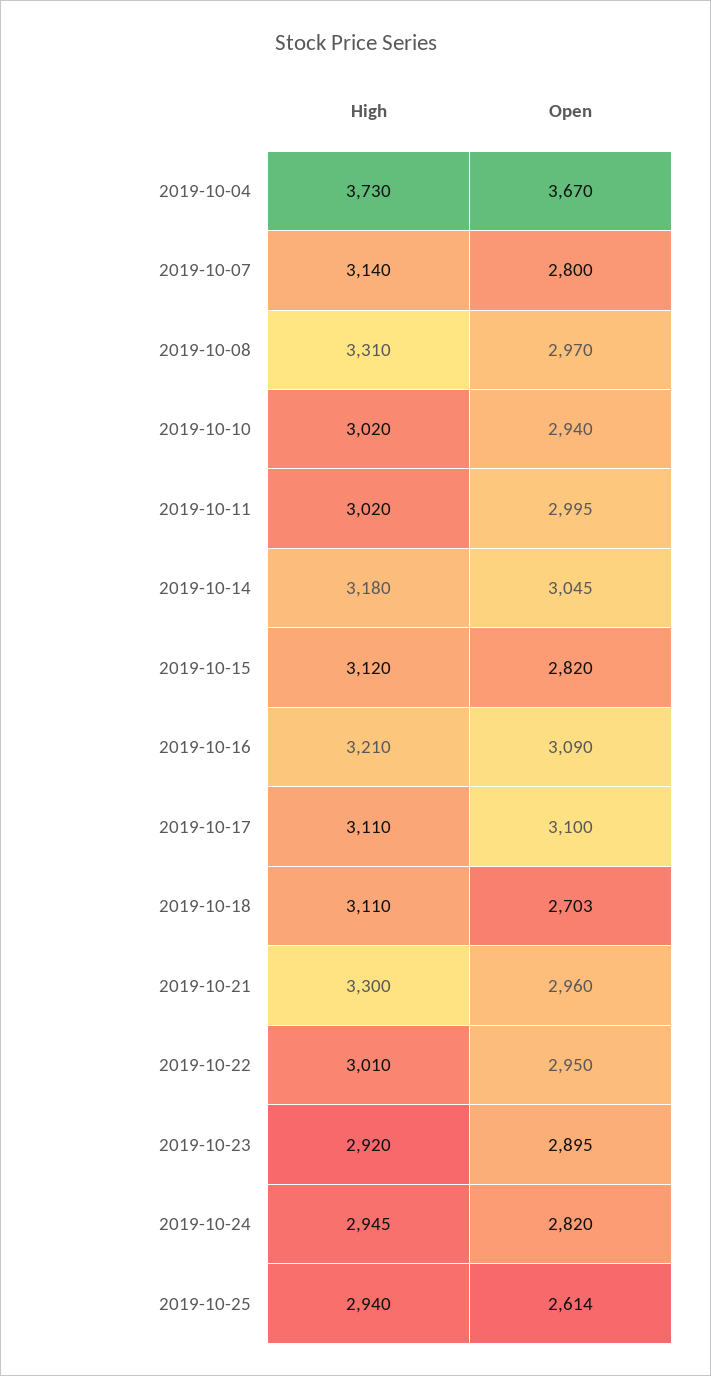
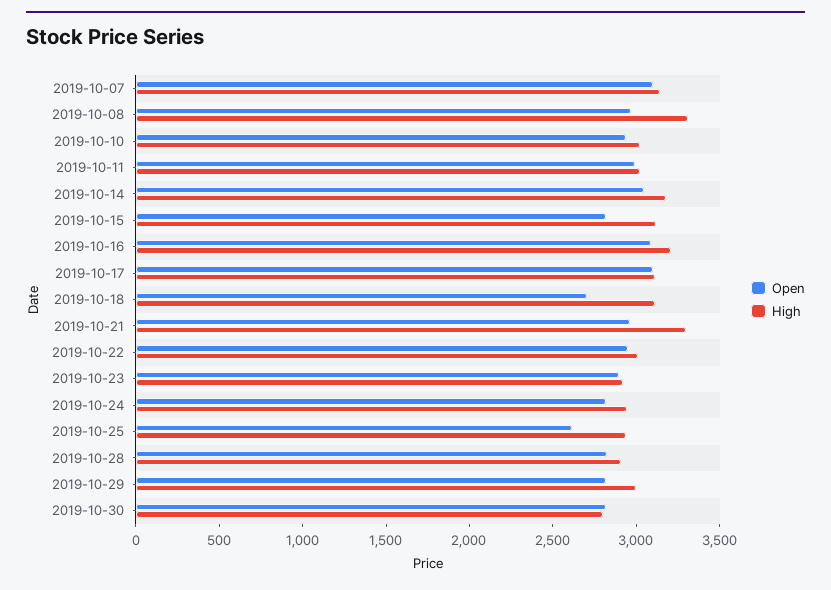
High, 2019-10-04: 3730 -> none
Open, 2019-10-04: 3670 -> none
Open, 2019-10-07: 2800 -> 3100
Open, 2019-10-28: none -> 2800
High, 2019-10-28: none -> 2900
Open, 2019-10-29: none -> 2800
High, 2019-10-29: none -> 3000
Open, 2019-10-30: none -> 2800
High, 2019-10-30: none -> 2800

